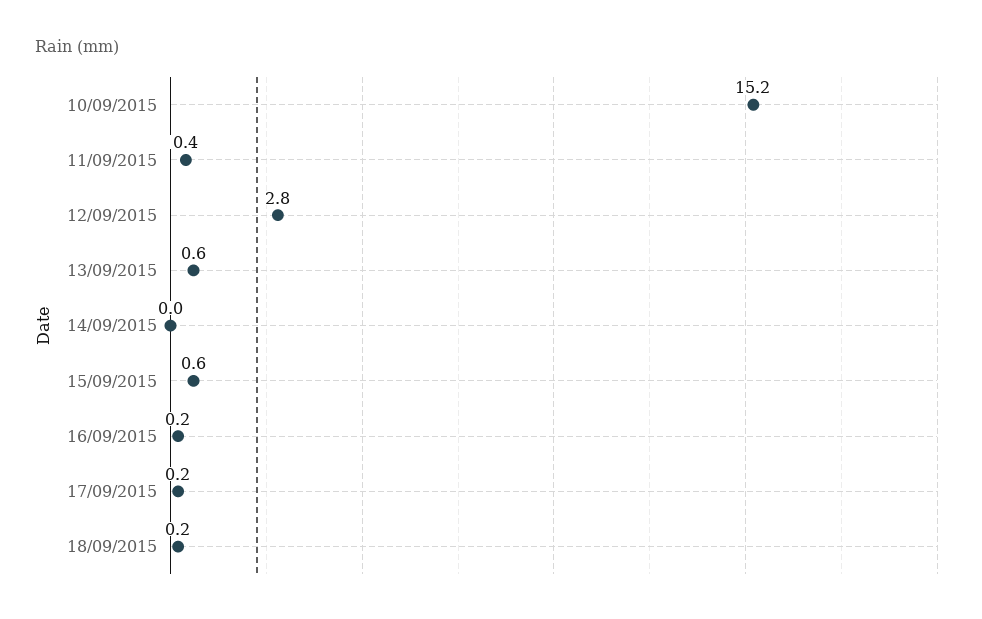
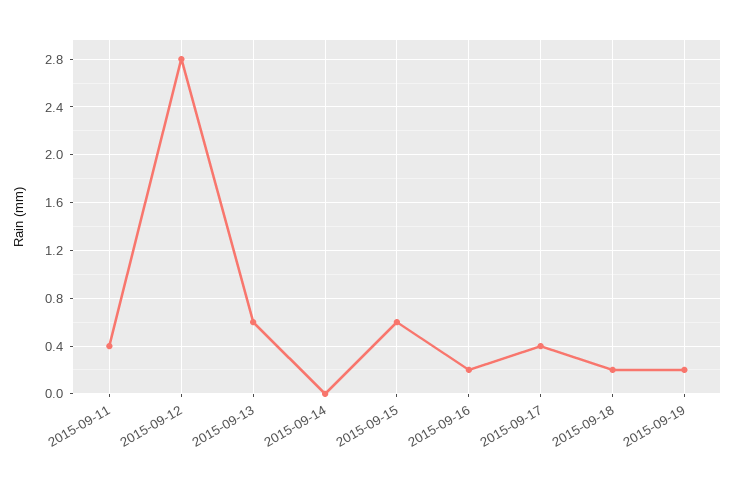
10/09/2015: 15.2 -> none
17/09/2015: 0.2 -> 0.4
2015-09-19: none -> 0.2

